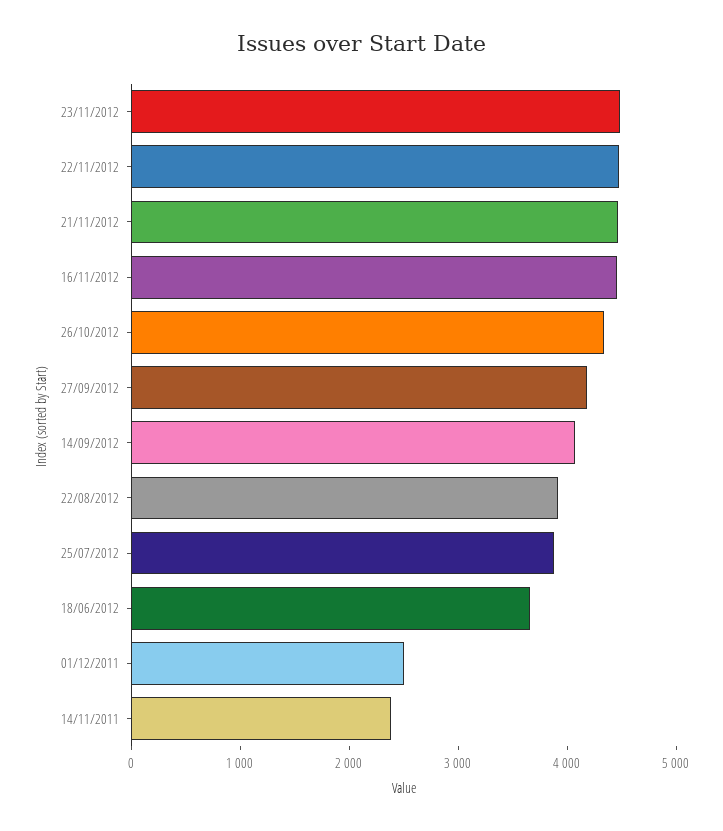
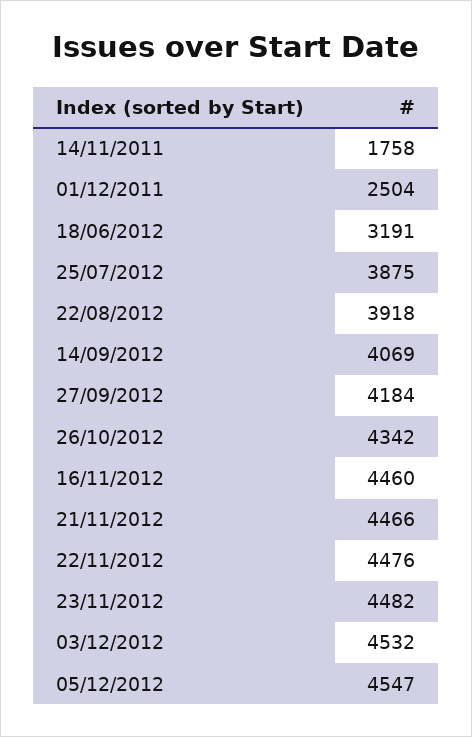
18/06/2012: 3600 -> 3191
14/11/2011: 2400 -> 1758
03/12/2012: none -> 4532
05/12/2012: none -> 4547

